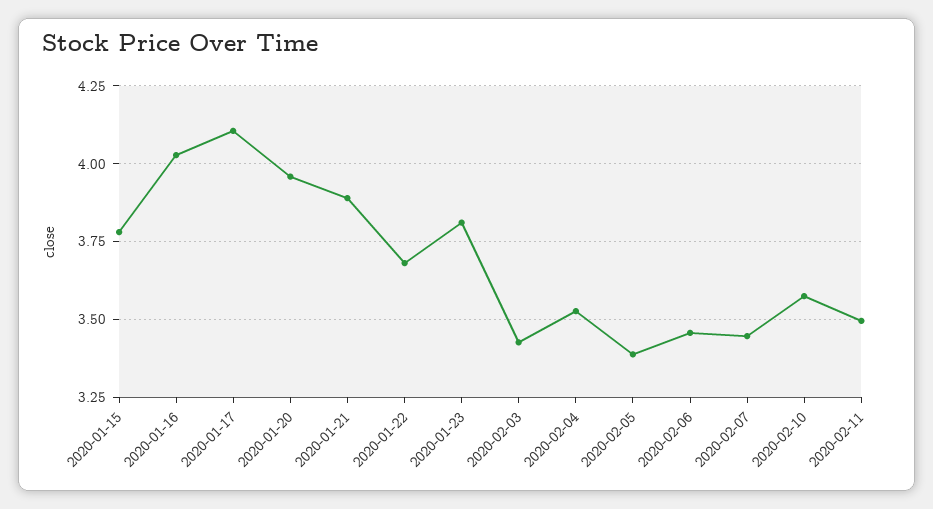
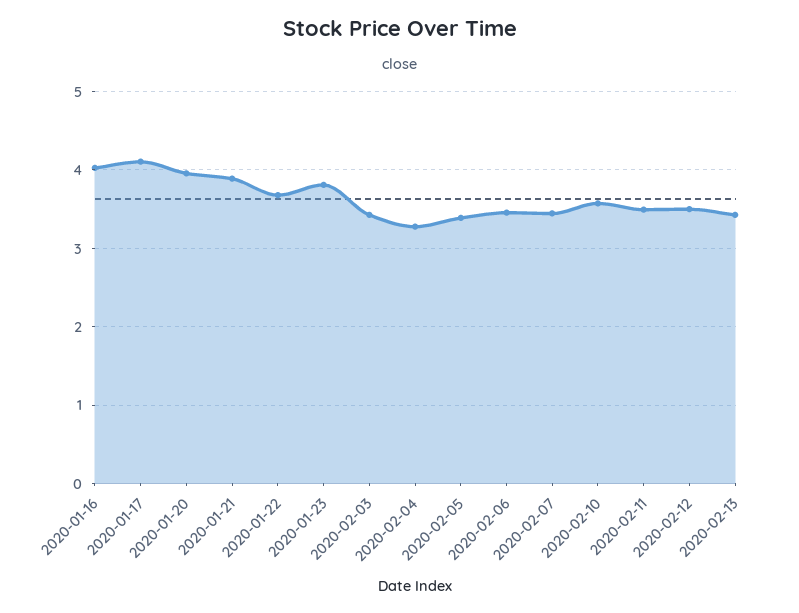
2020-01-15: 3.775 -> none
2020-02-04: 3.525 -> 3.3
2020-02-12: none -> 3.5
2020-02-13: none -> 3.4

